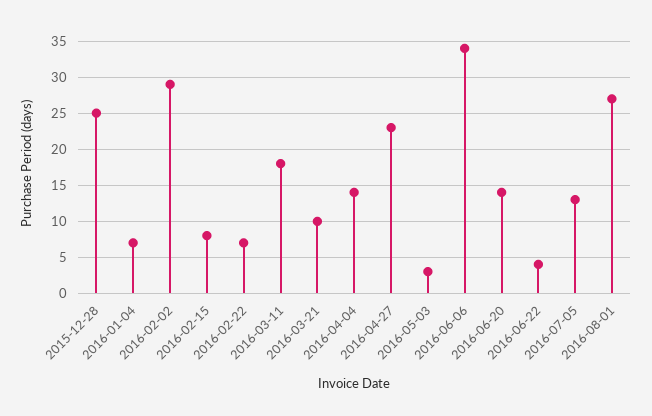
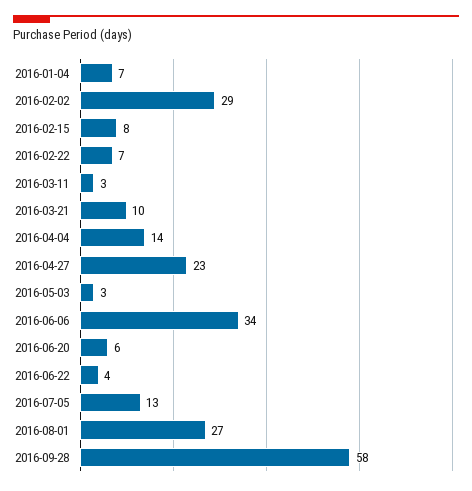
2015-12-28: 25 -> none
2016-03-11: 18 -> 3
2016-06-20: 14 -> 6
2016-09-28: none -> 58

